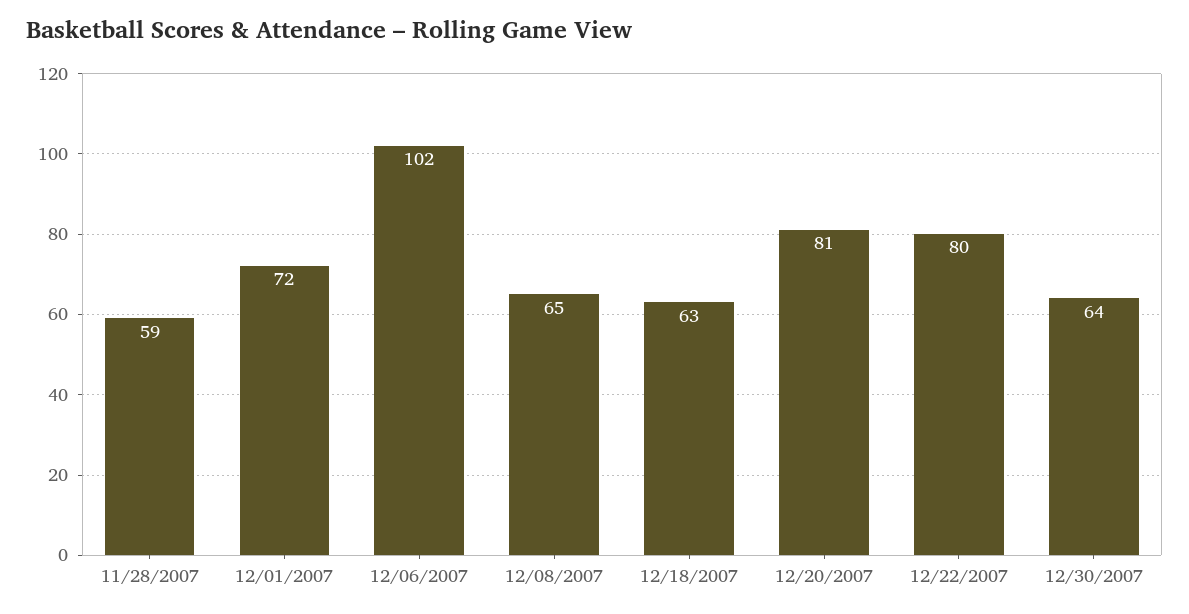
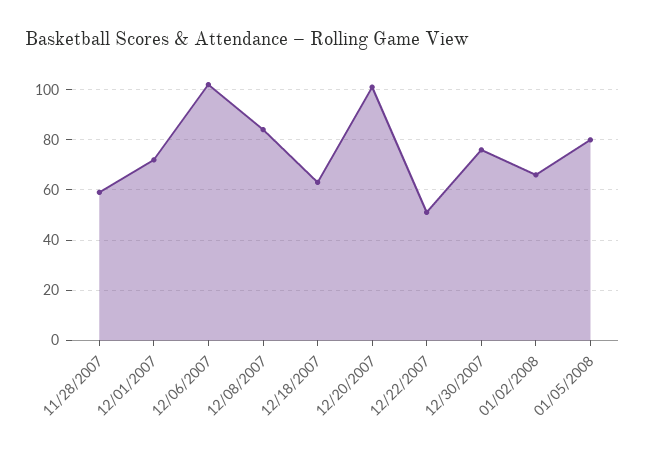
12/08/2007: 65 -> 85
12/20/2007: 81 -> 100
12/22/2007: 80 -> 50
12/30/2007: 64 -> 75
01/02/2008: none -> 65
01/05/2008: none -> 80

